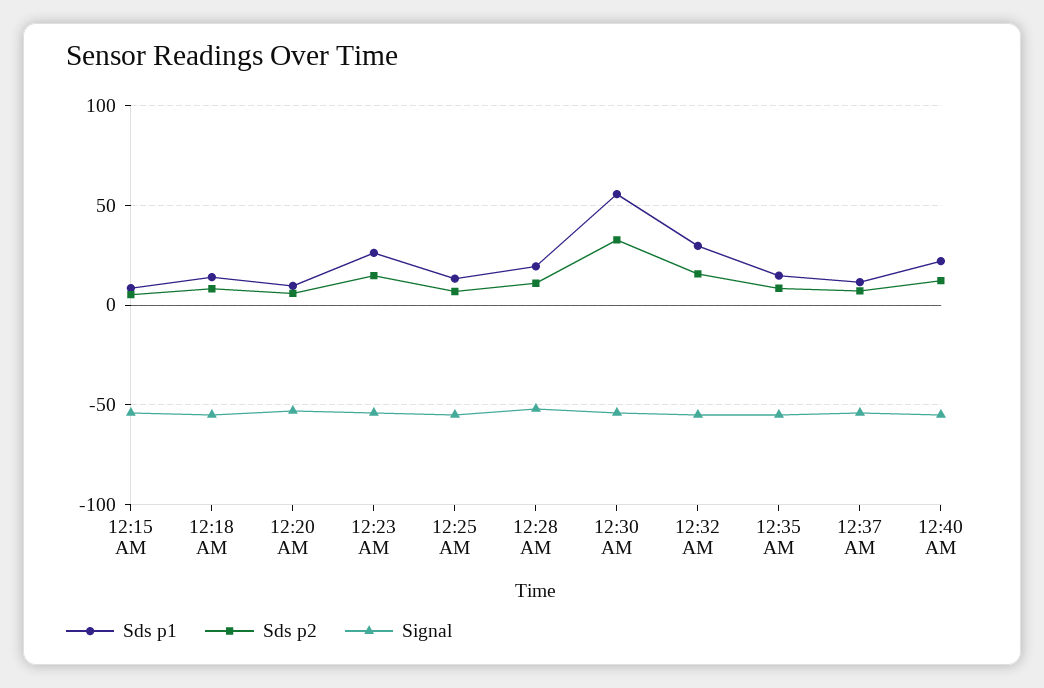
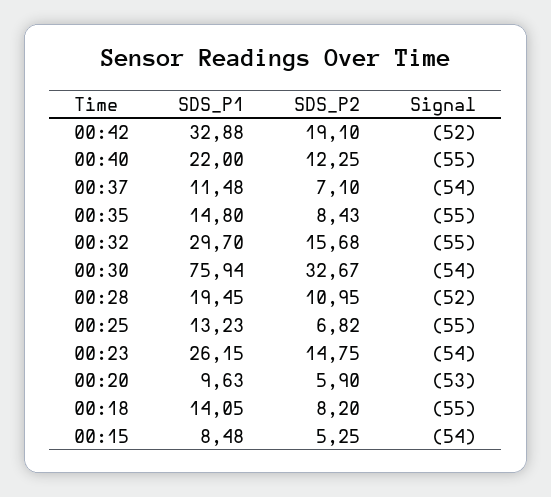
Sds p1, 12:30 AM: 55 -> 75.94
Sds p1, 00:42: none -> 32.88
Sds p2, 00:42: none -> 19.1
Signal, 00:42: none -> -52

